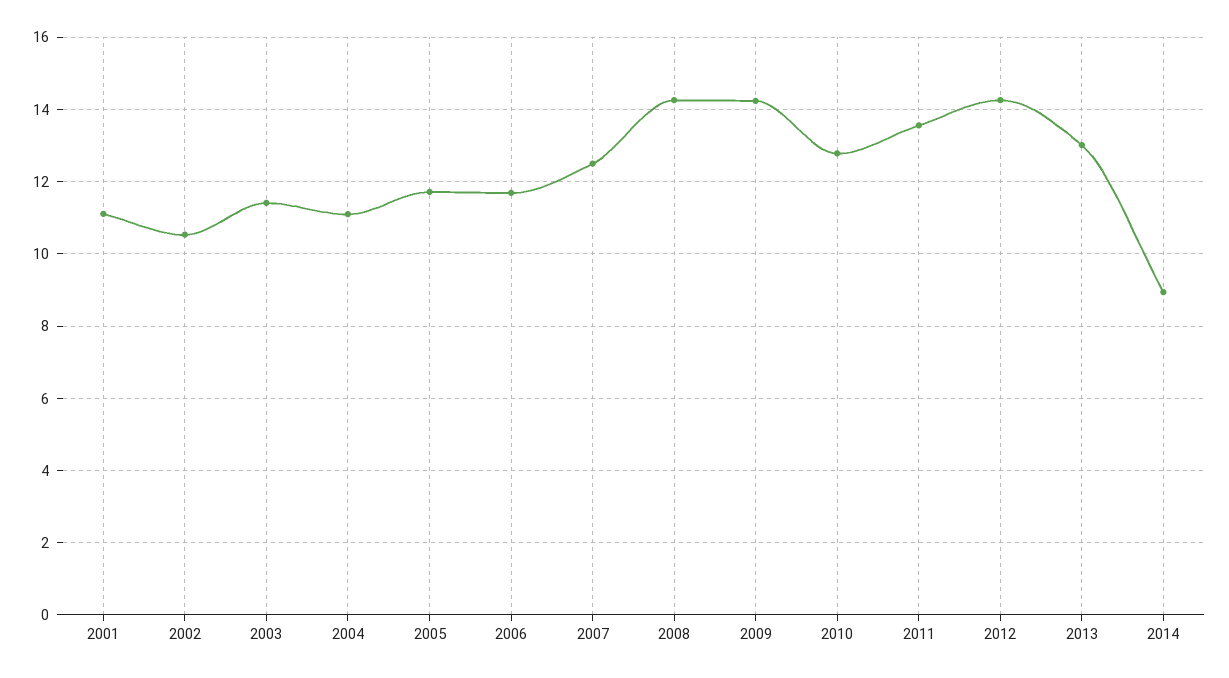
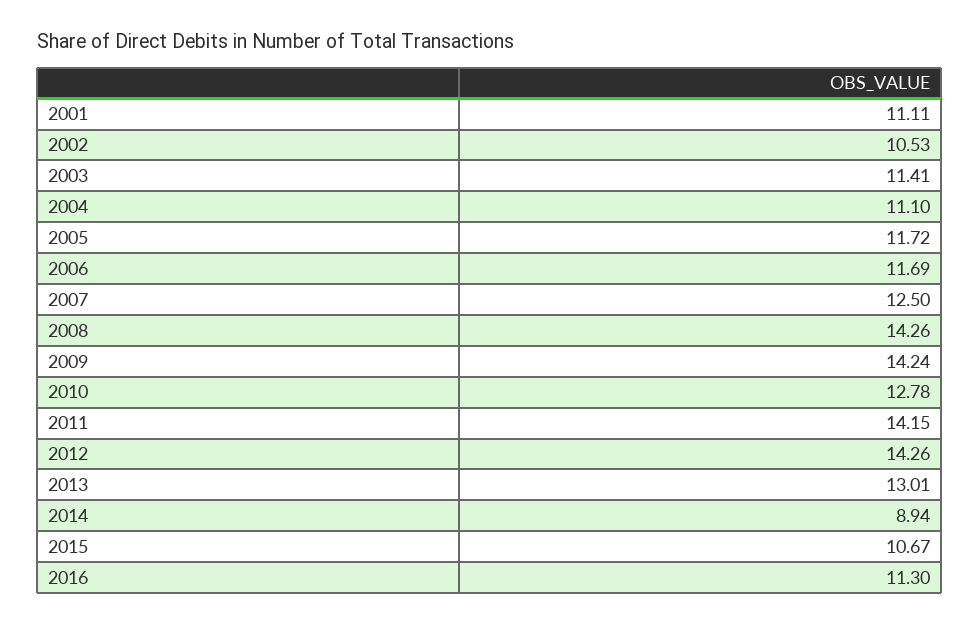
2011: 13.6 -> 14.15
2015: none -> 10.67
2016: none -> 11.3

